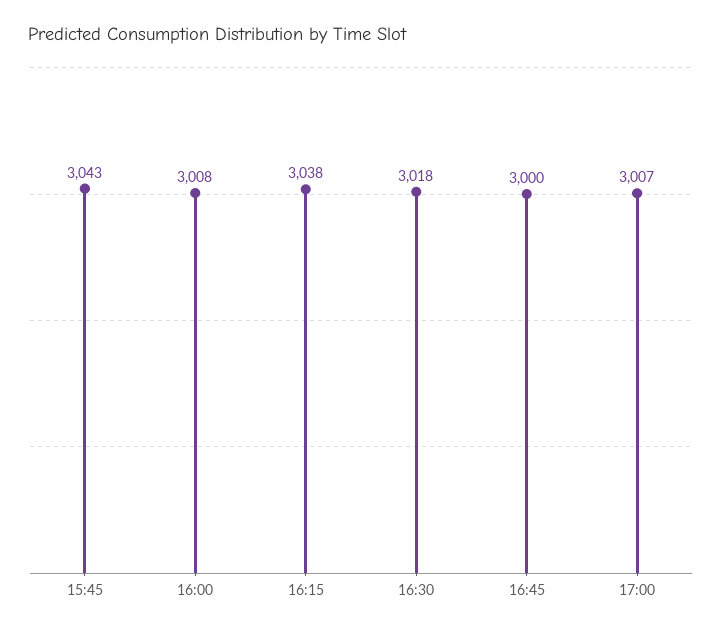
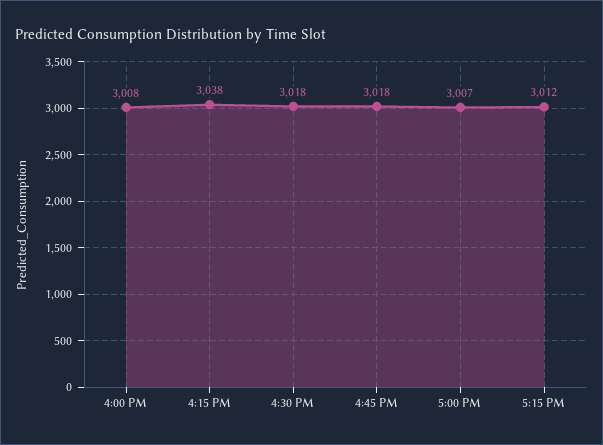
15:45: 3043 -> none
16:45: 3000 -> 3018
5:15 PM: none -> 3012

